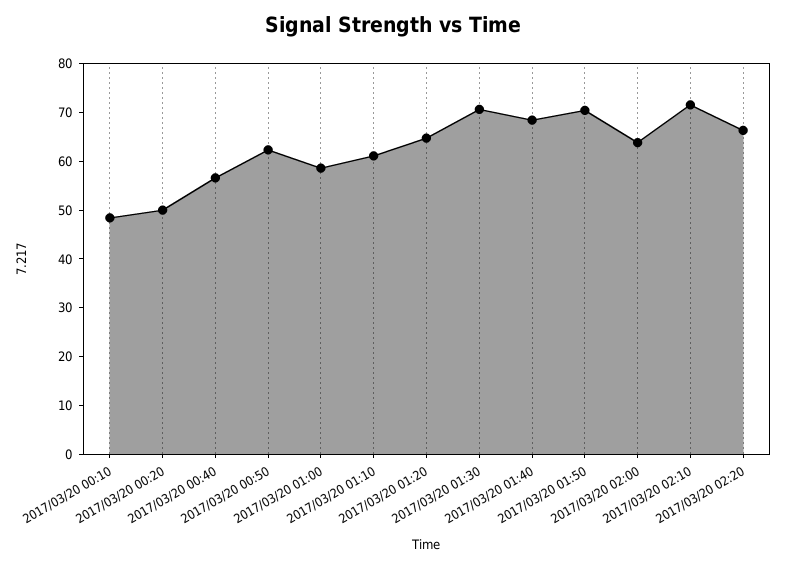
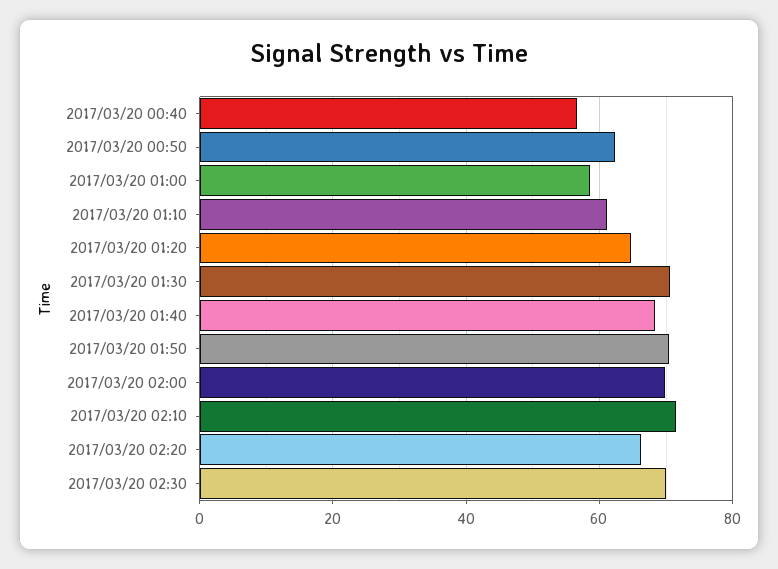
2017/03/20 00:10: 48 -> none
2017/03/20 00:20: 50 -> none
2017/03/20 02:00: 64 -> 70
2017/03/20 02:30: none -> 70

